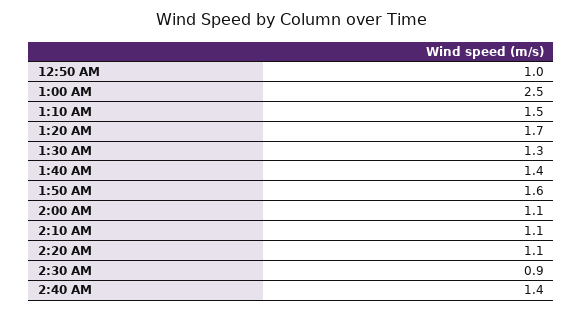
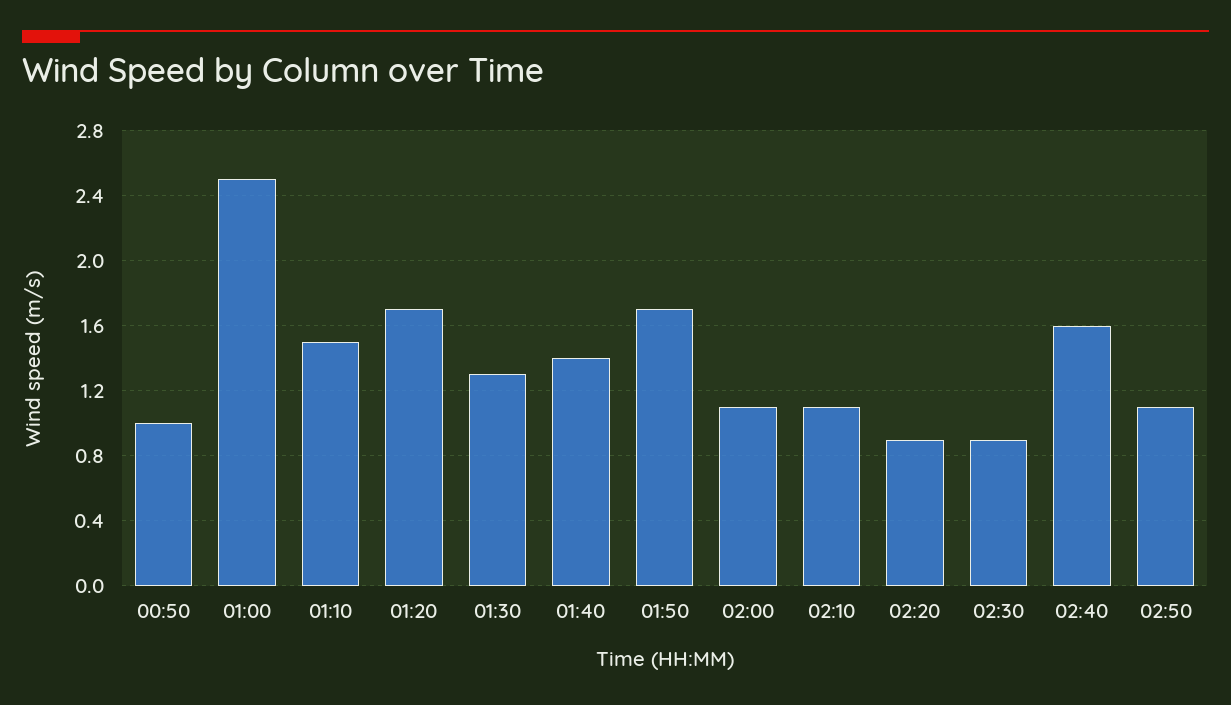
1:50 AM: 1.6 -> 1.7
2:20 AM: 1.1 -> 0.9
2:40 AM: 1.4 -> 1.6
02:50: none -> 1.1

